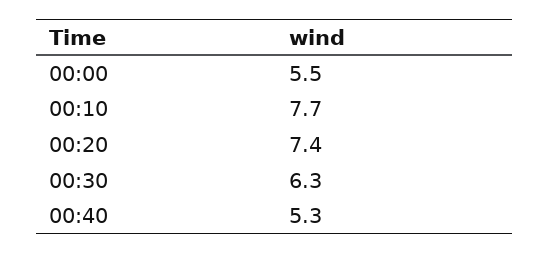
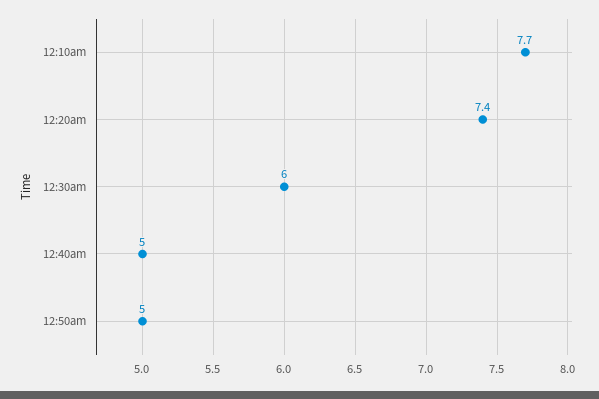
00:00: 5.5 -> none
00:30: 6.3 -> 6
00:40: 5.3 -> 5
12:50am: none -> 5

